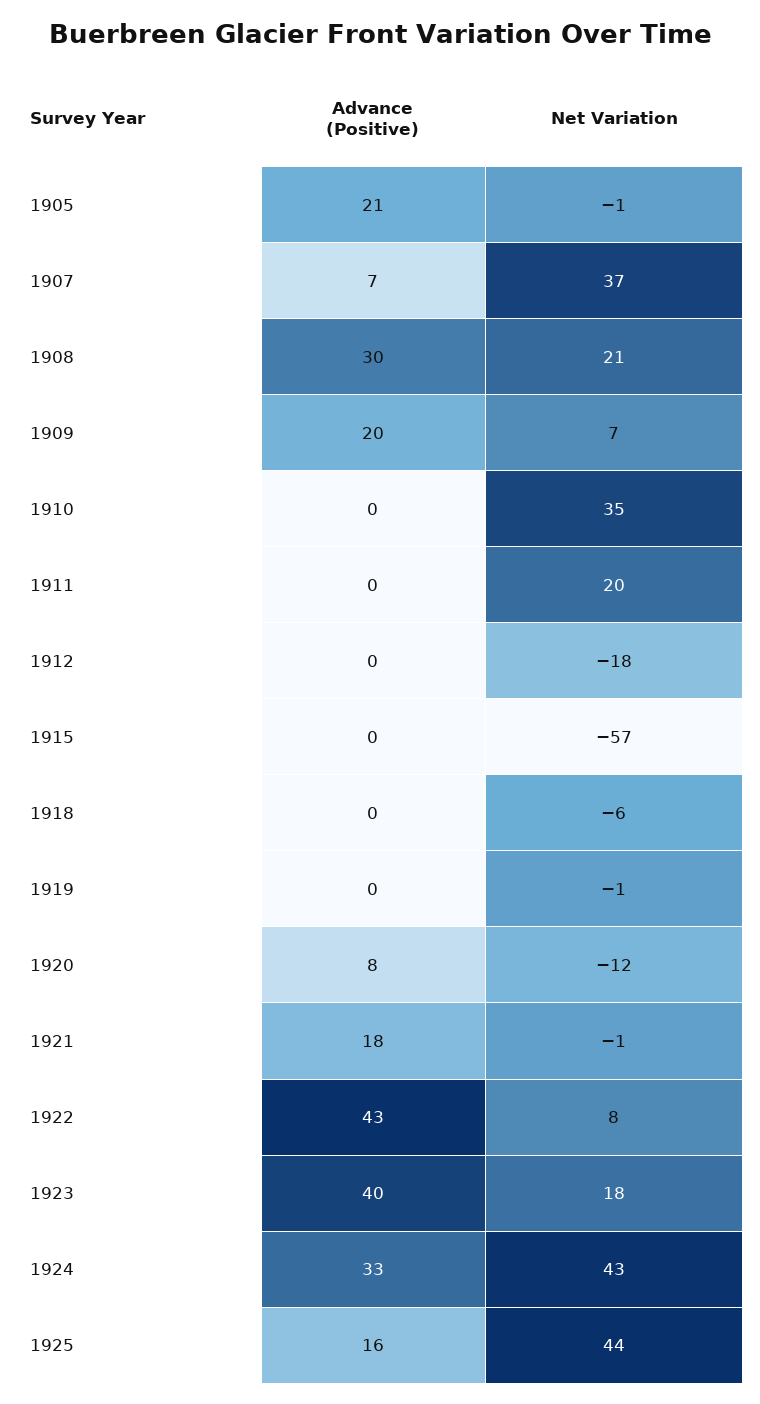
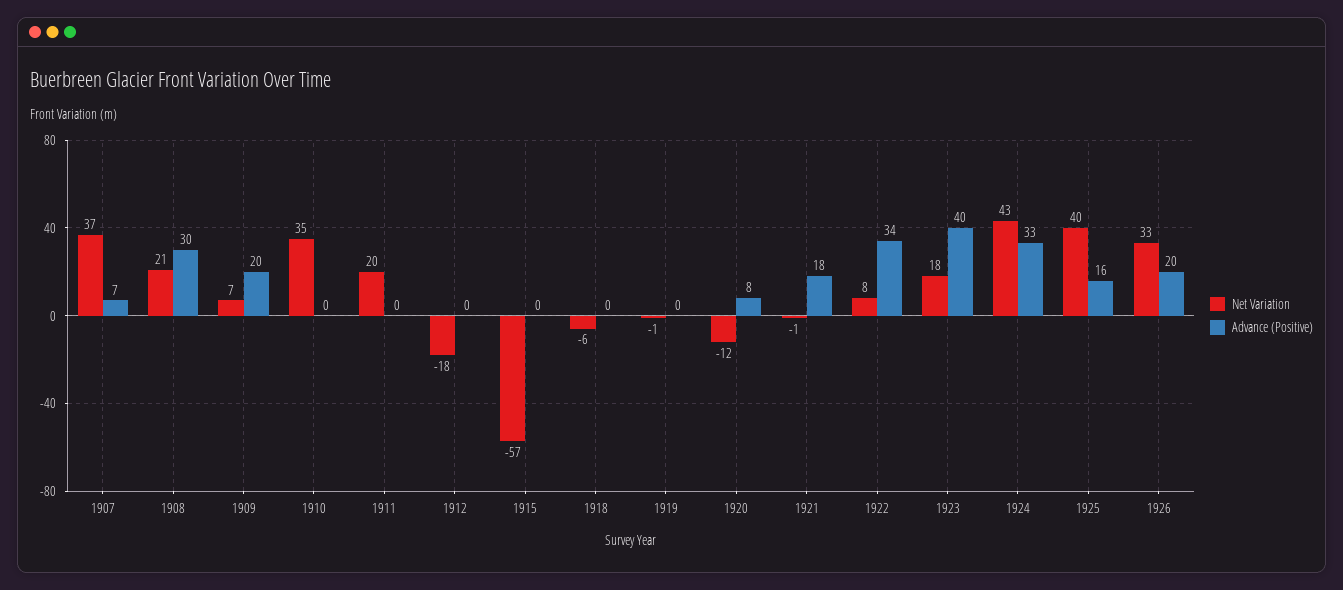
Advance (Positive), 1905: 21 -> none
Net Variation, 1905: -1 -> none
Advance (Positive), 1922: 43 -> 34
Net Variation, 1925: 44 -> 40
Net Variation, 1926: none -> 33
Advance (Positive), 1926: none -> 20

